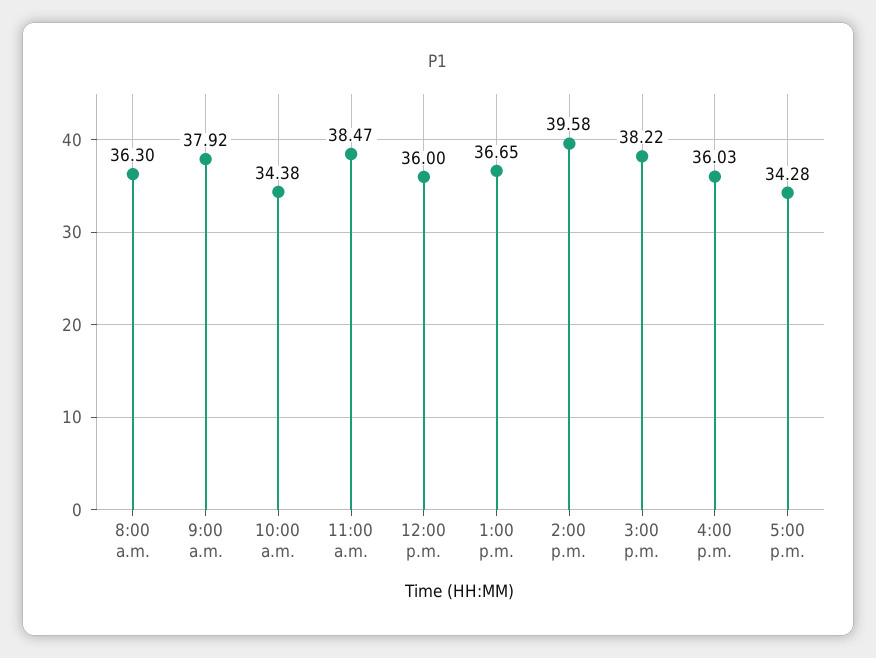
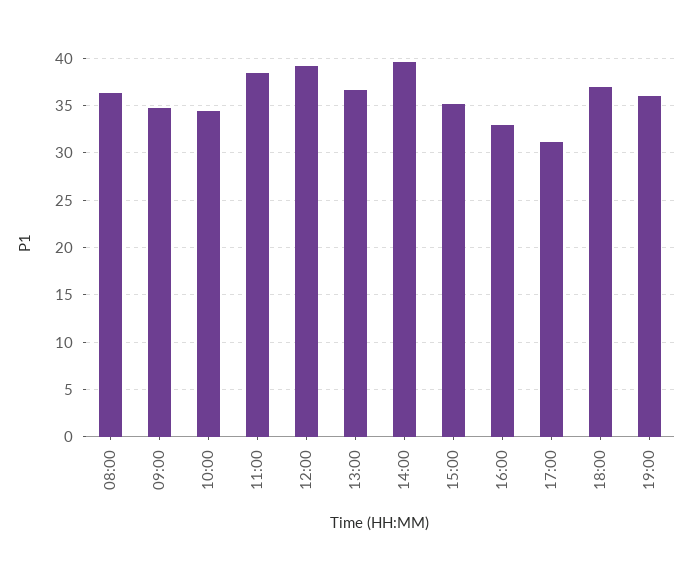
9:00 a.m.: 37.92 -> 35
12:00 p.m.: 36 -> 39
3:00 p.m.: 38.22 -> 35
4:00 p.m.: 36.03 -> 33
5:00 p.m.: 34.28 -> 31
18:00: none -> 37
19:00: none -> 36

